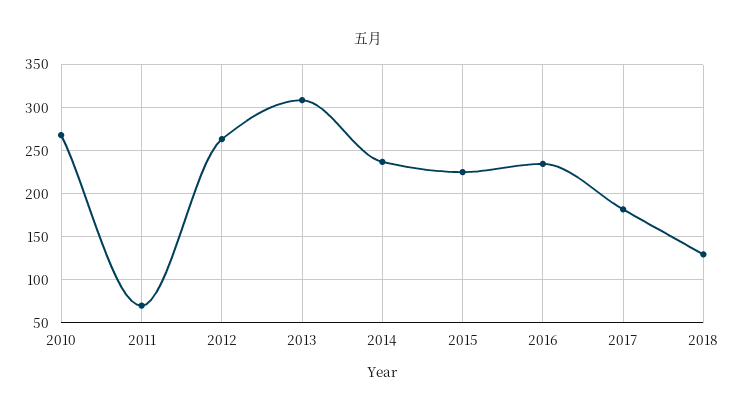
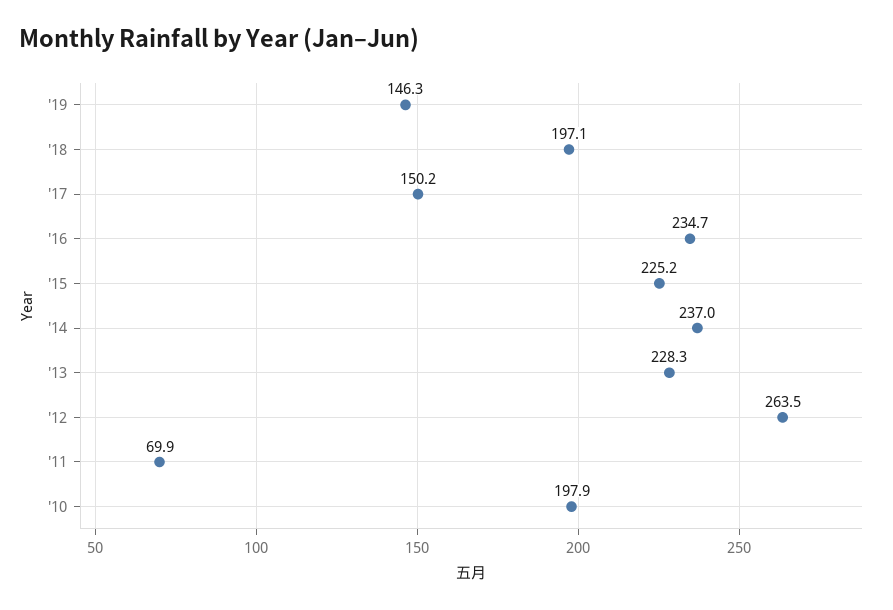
2010: 270 -> 197.9
2013: 310 -> 228.3
2017: 180 -> 150.2
2018: 130 -> 197.1
'19: none -> 146.3

